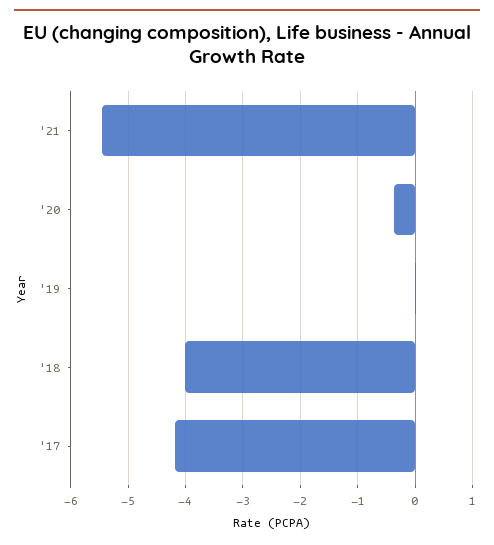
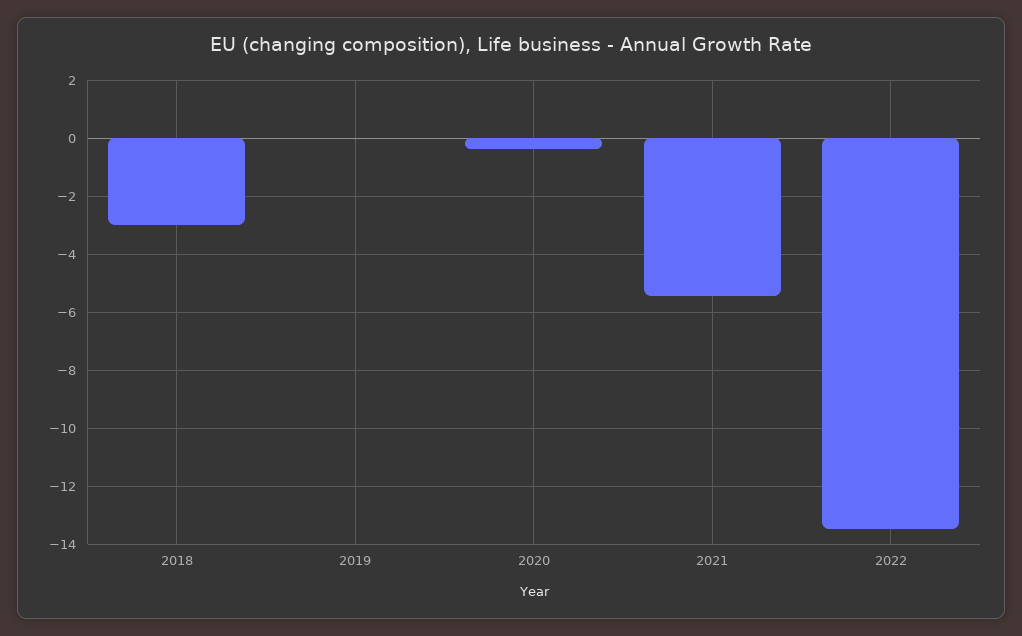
'18: -4 -> -3
'17: -4.2 -> none
2022: none -> -13.5

